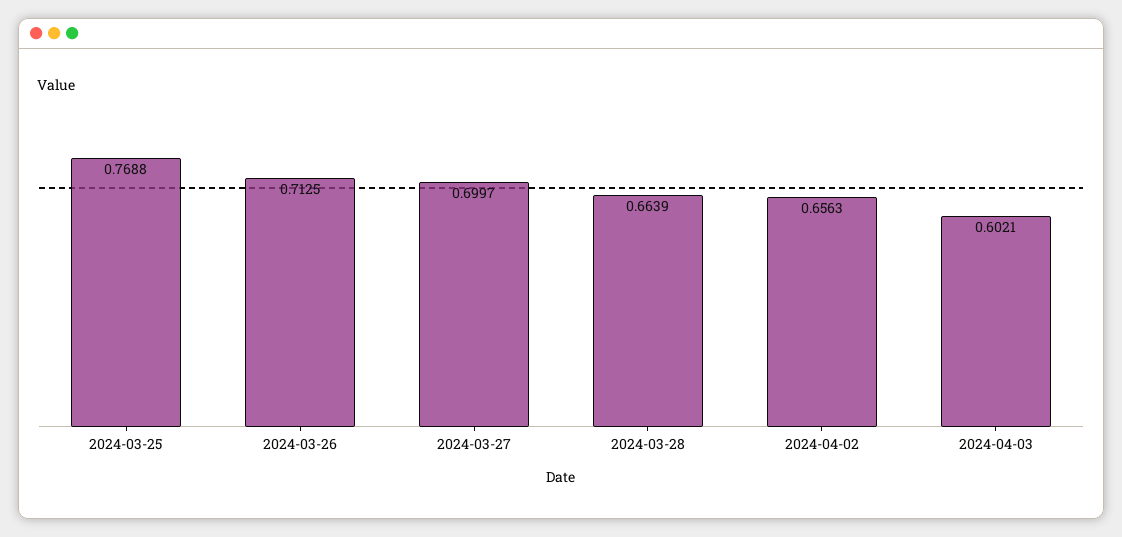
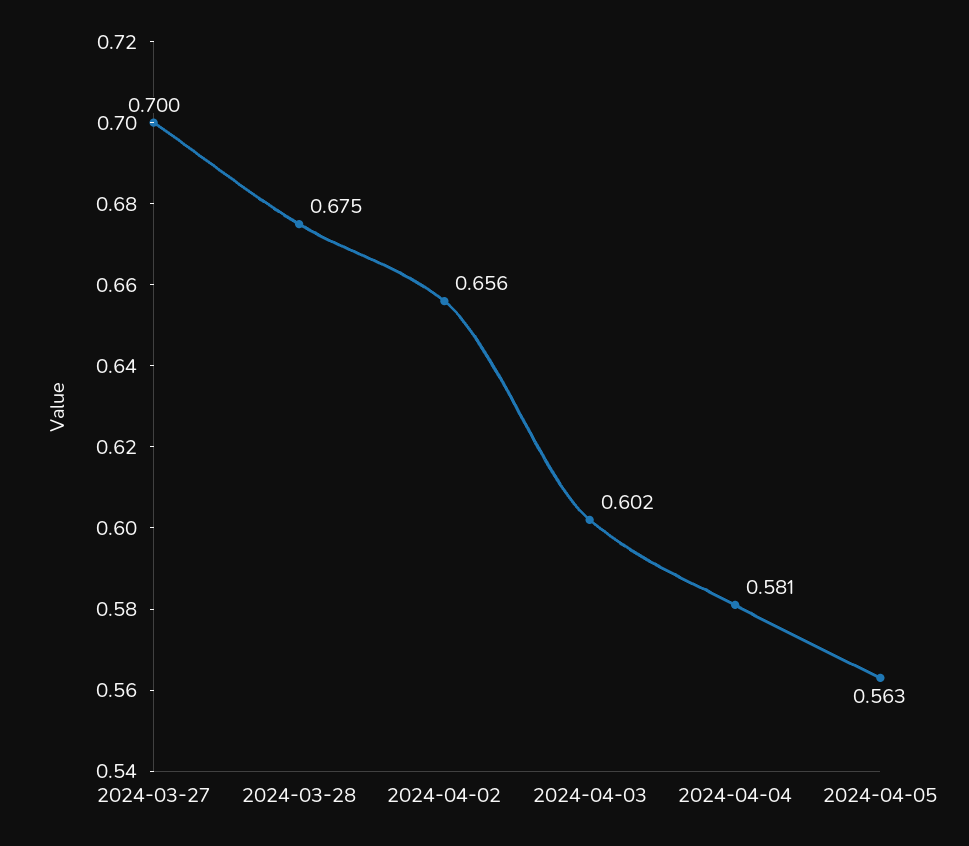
2024-03-25: 0.7688 -> none
2024-03-26: 0.7125 -> none
2024-03-28: 0.6639 -> 0.675
2024-04-04: none -> 0.581
2024-04-05: none -> 0.563

